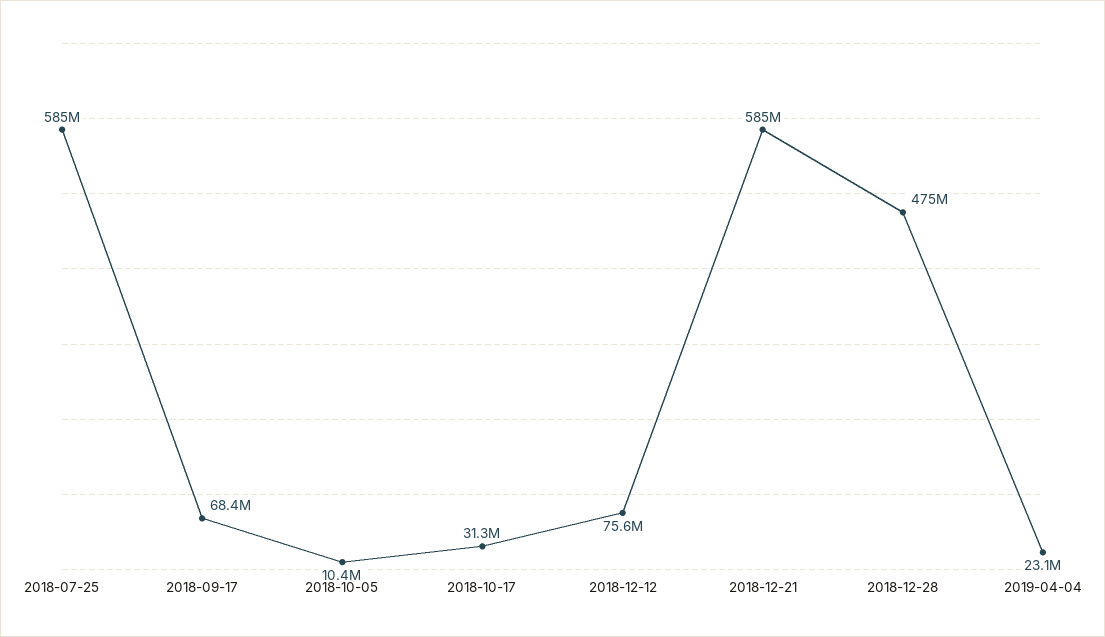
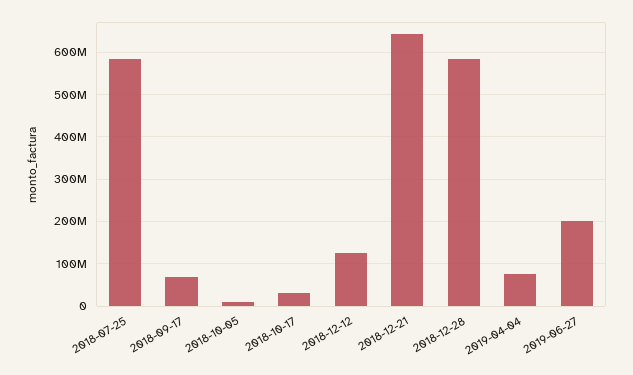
2018-12-12: 75600000 -> 120000000
2018-12-21: 585000000 -> 640000000
2018-12-28: 475000000 -> 580000000
2019-04-04: 23100000 -> 80000000
2019-06-27: none -> 200000000

